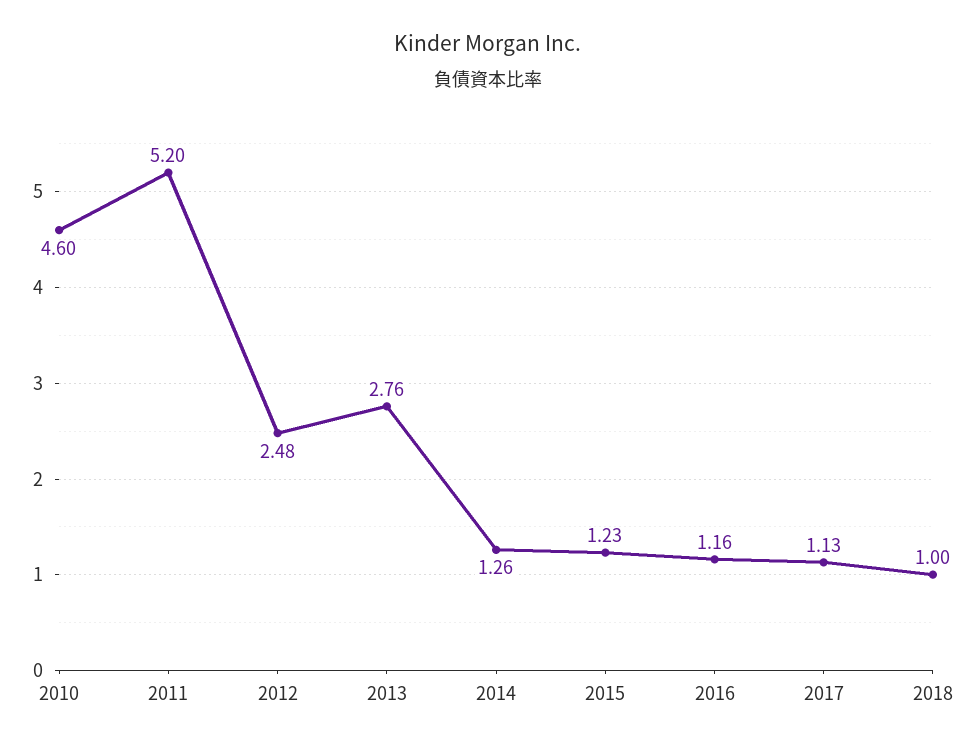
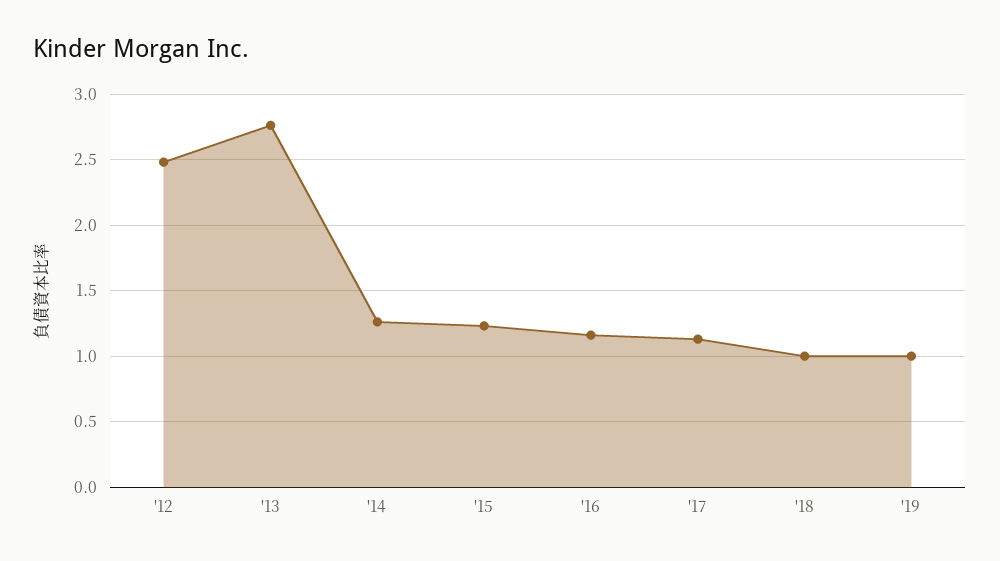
2010: 4.6 -> none
2011: 5.2 -> none
'19: none -> 1

